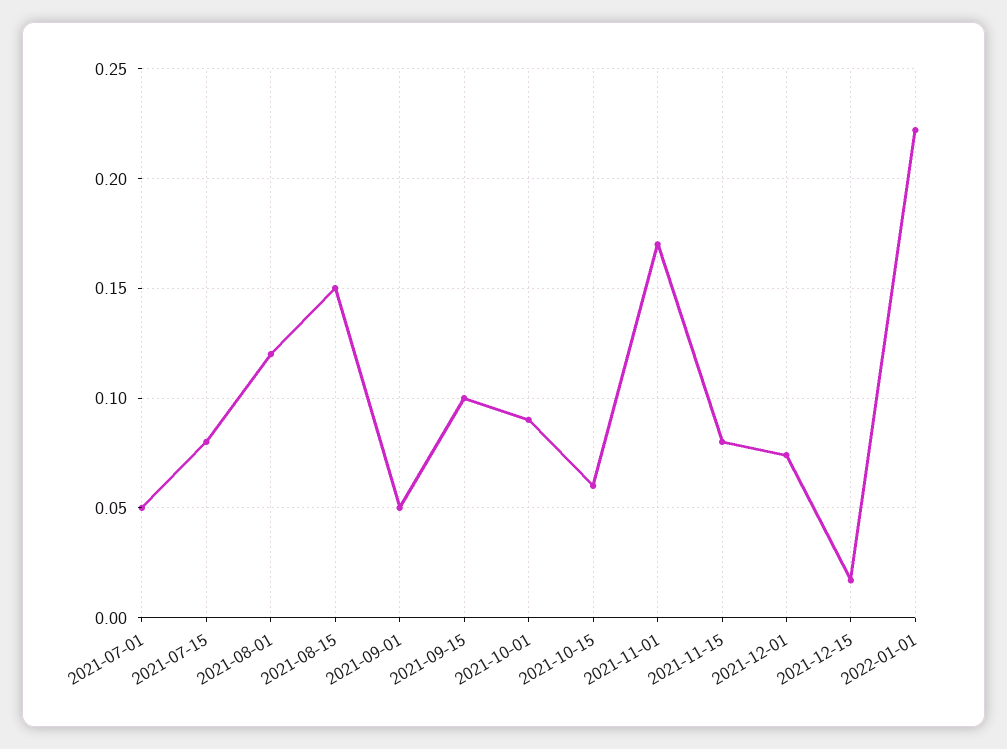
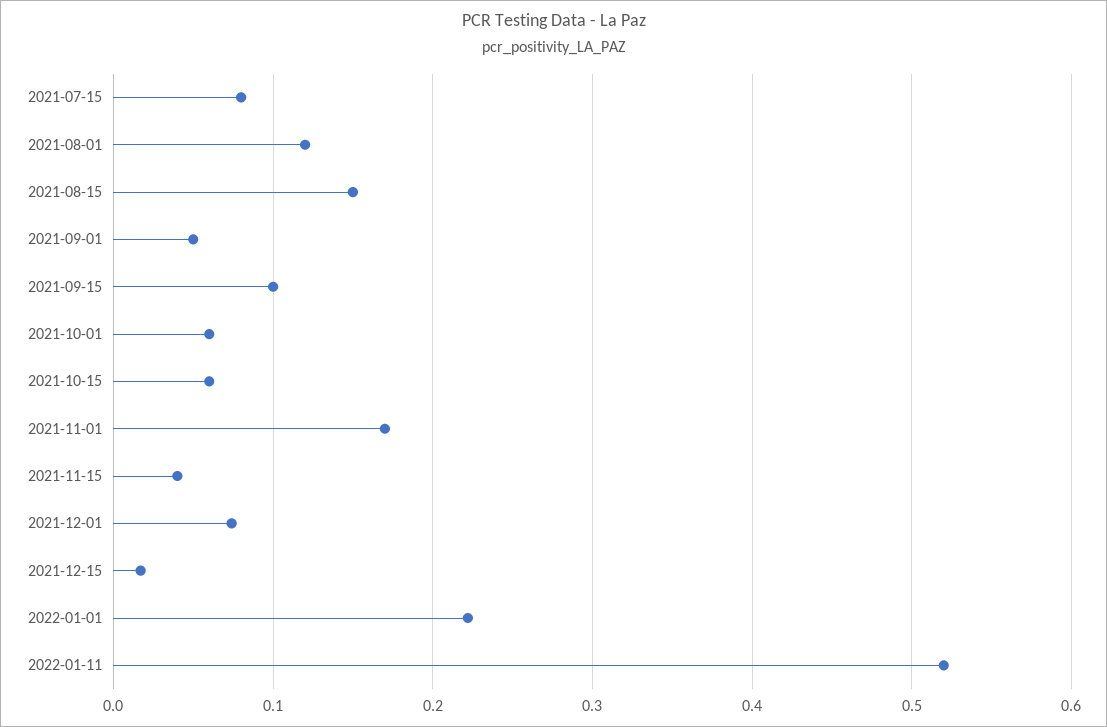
2021-07-01: 0.05 -> none
2021-10-01: 0.09 -> 0.06
2021-11-15: 0.08 -> 0.04
2022-01-11: none -> 0.52

